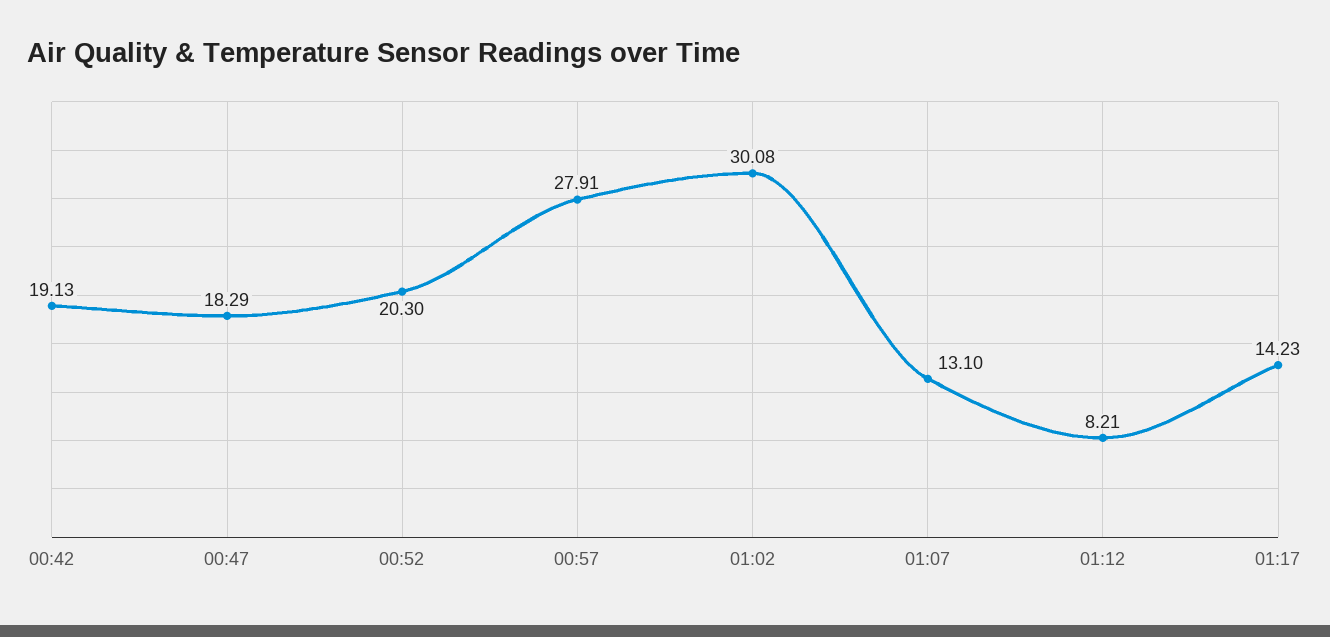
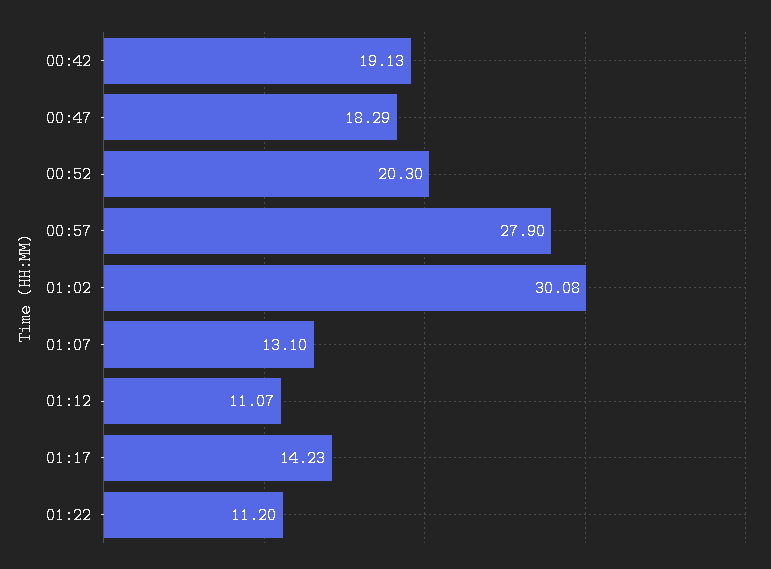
00:57: 27.91 -> 27.9
01:12: 8.21 -> 11.07
01:22: none -> 11.2

